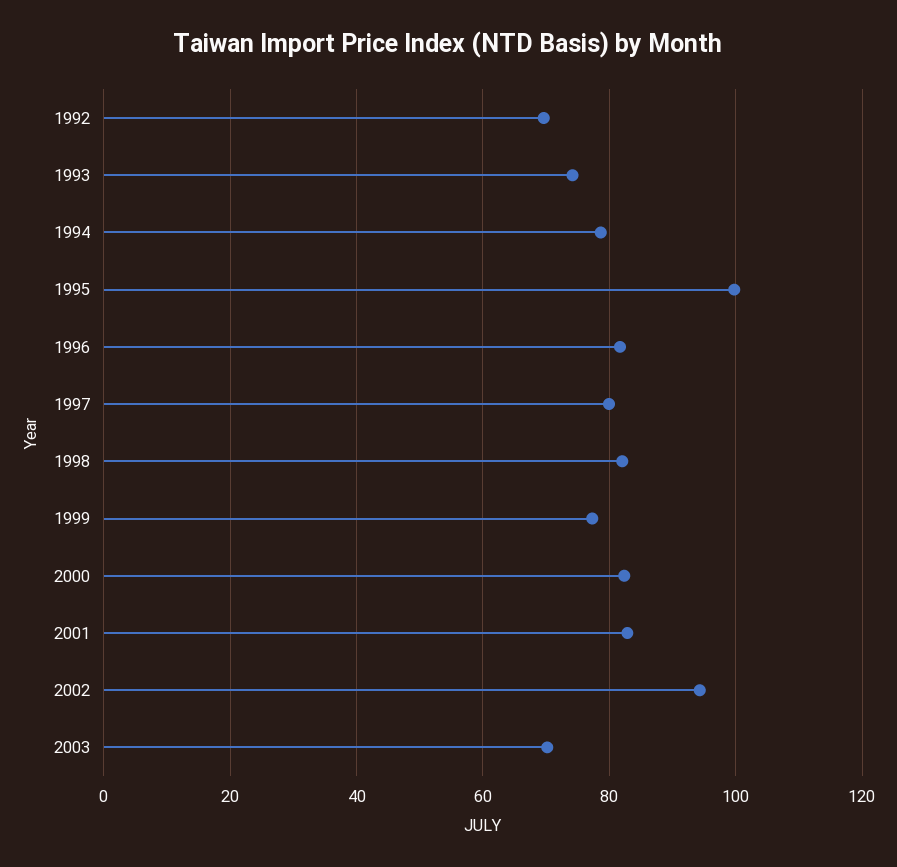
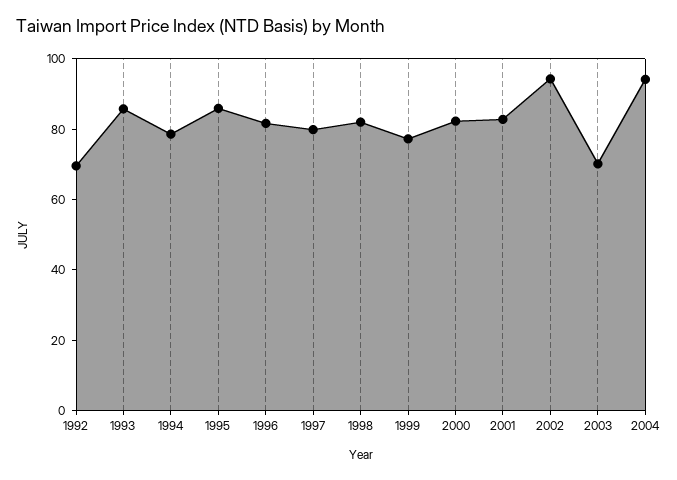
1993: 74 -> 85
1995: 100 -> 85
2004: none -> 95

